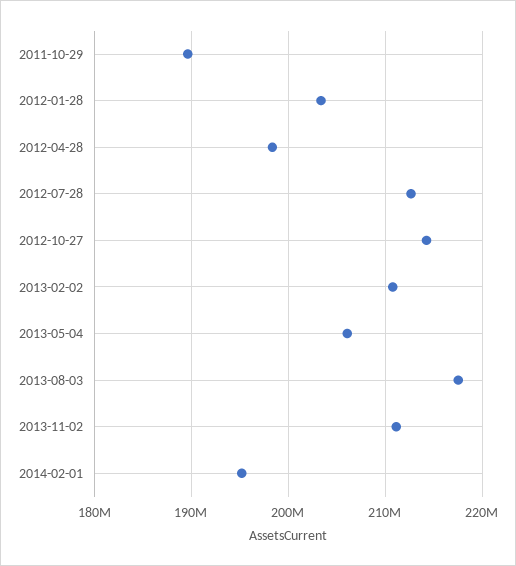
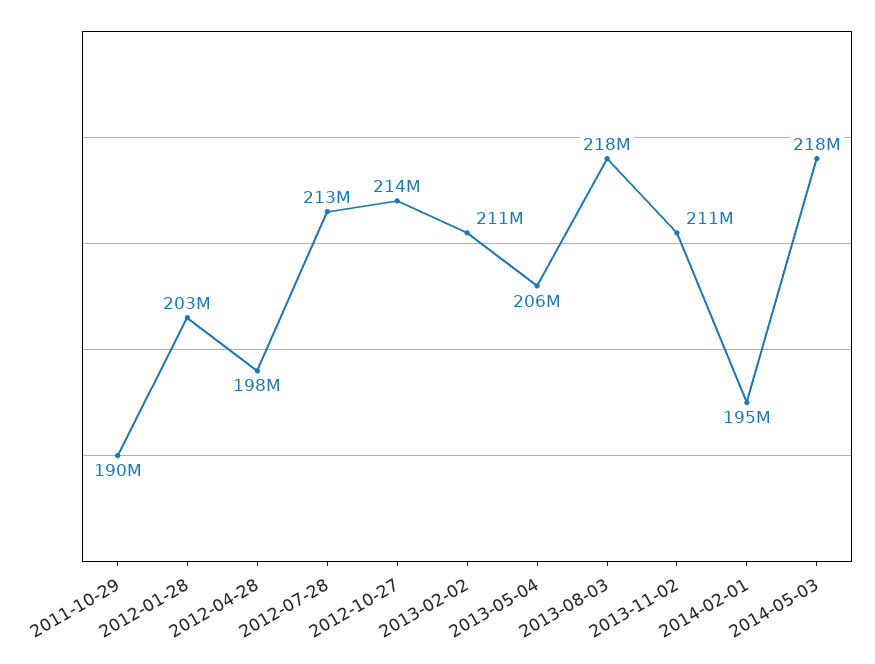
2014-05-03: none -> 218000000

